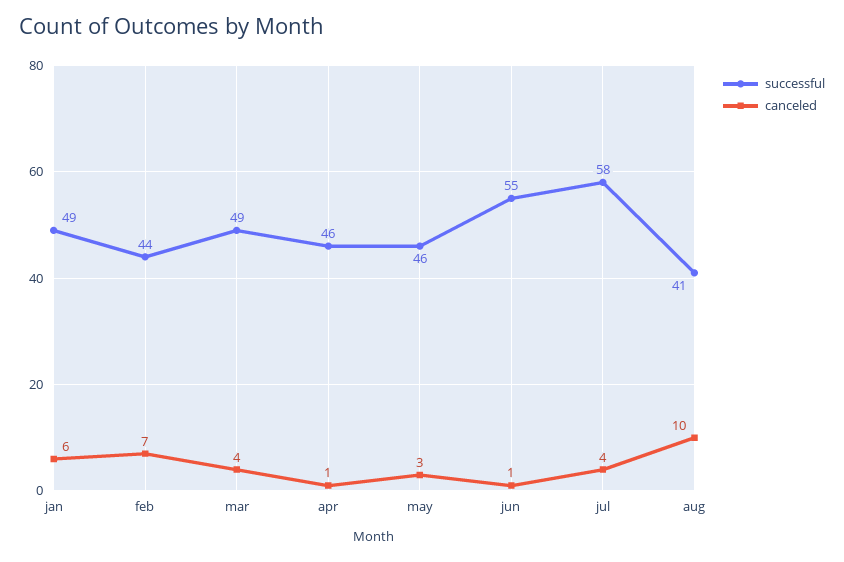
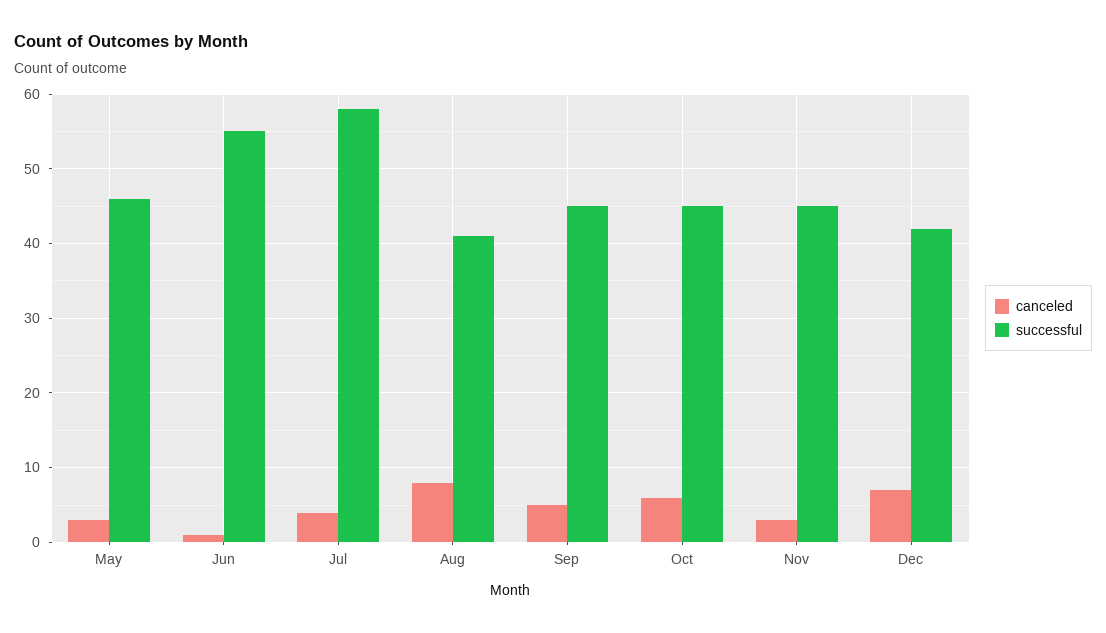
successful, jan: 49 -> none
canceled, jan: 6 -> none
successful, feb: 44 -> none
canceled, feb: 7 -> none
successful, mar: 49 -> none
canceled, mar: 4 -> none
successful, apr: 46 -> none
canceled, apr: 1 -> none
canceled, aug: 10 -> 8
canceled, Sep: none -> 5
successful, Sep: none -> 45
canceled, Oct: none -> 6
successful, Oct: none -> 45
canceled, Nov: none -> 3
successful, Nov: none -> 45
canceled, Dec: none -> 7
successful, Dec: none -> 42

